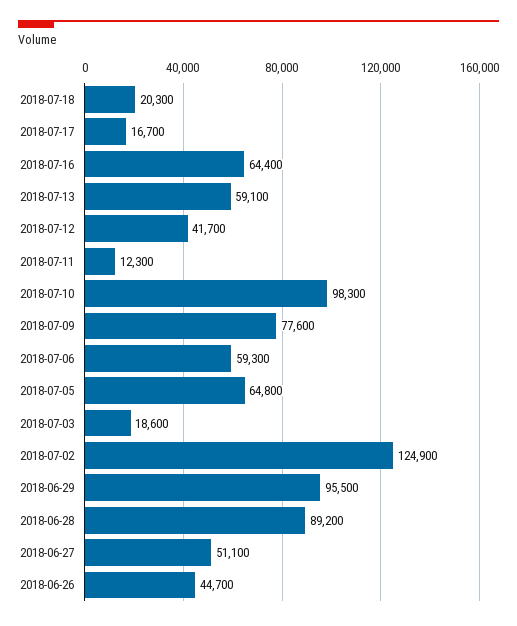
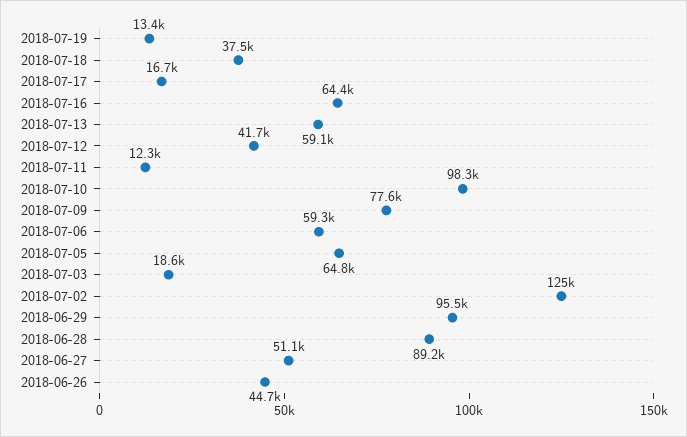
2018-07-18: 20300 -> 37500
2018-07-19: none -> 13400

